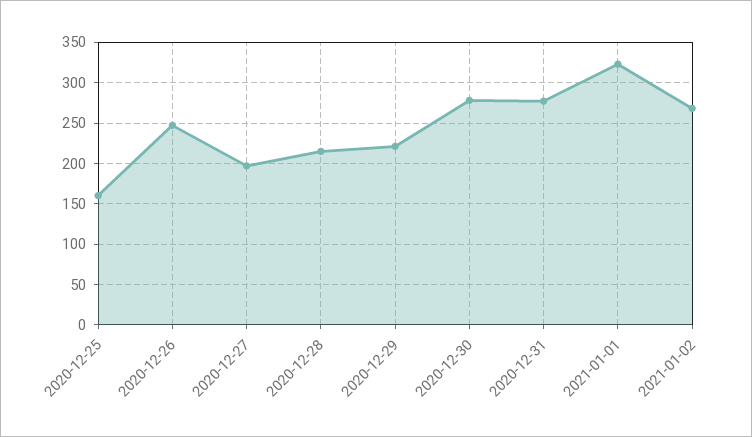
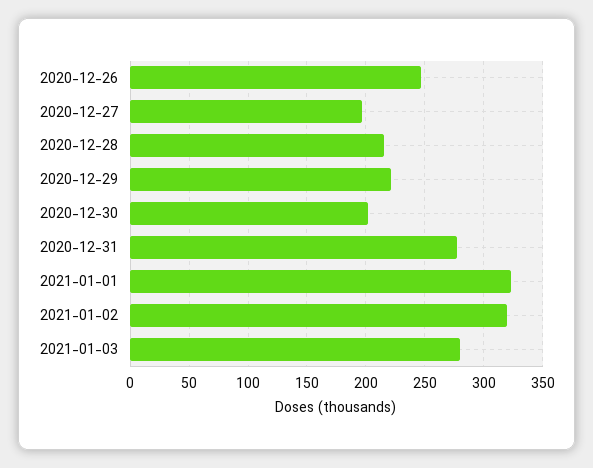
2020-12-25: 160 -> none
2020-12-30: 280 -> 200
2021-01-02: 270 -> 320
2021-01-03: none -> 280

